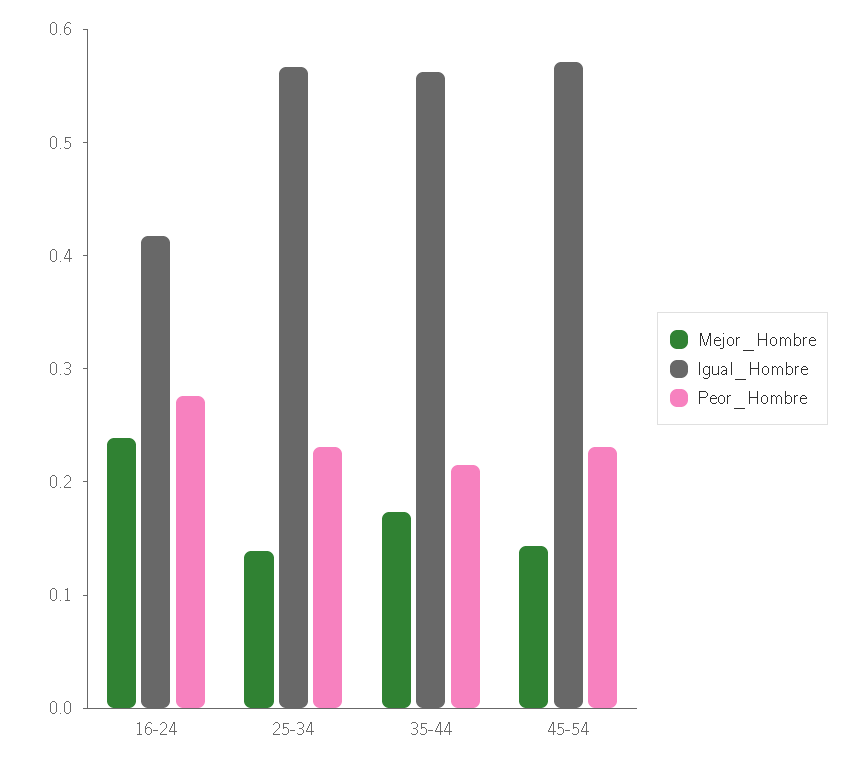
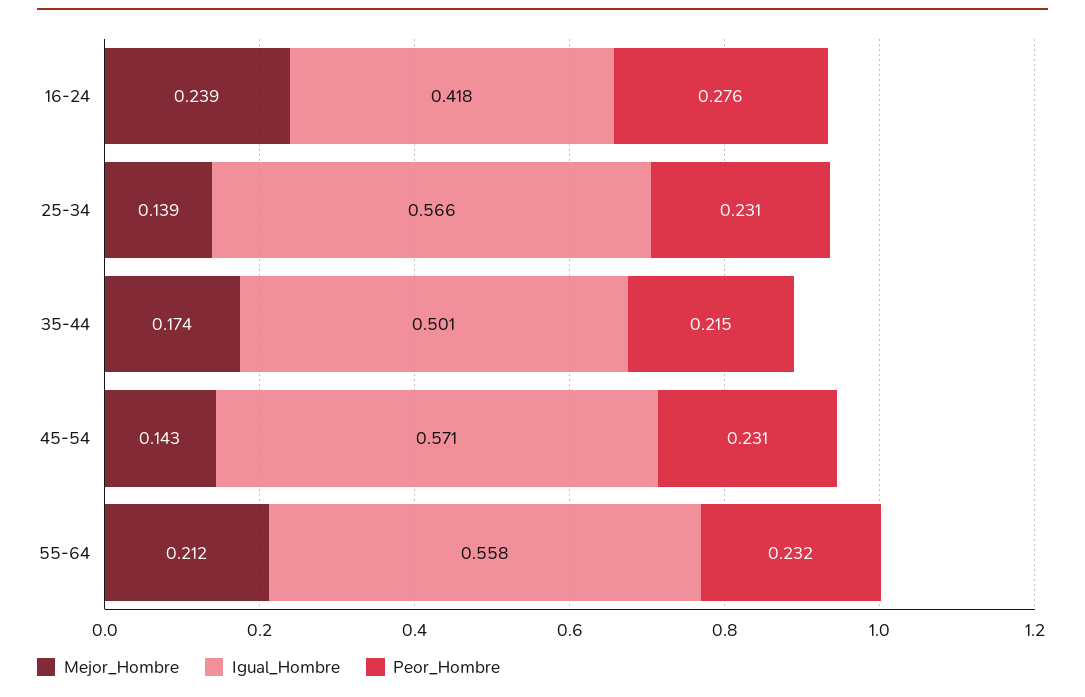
Igual_Hombre, 35-44: 0.56 -> 0.501
Mejor_Hombre, 55-64: none -> 0.212
Igual_Hombre, 55-64: none -> 0.558
Peor_Hombre, 55-64: none -> 0.232

